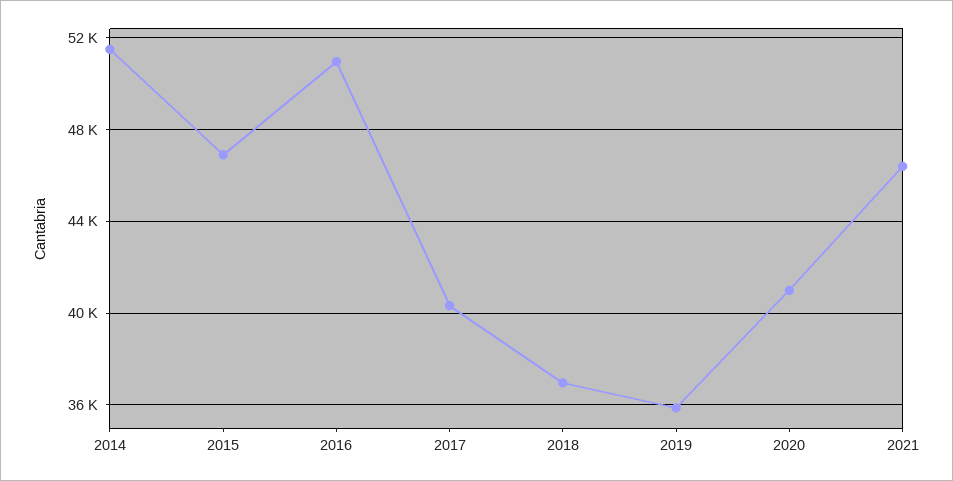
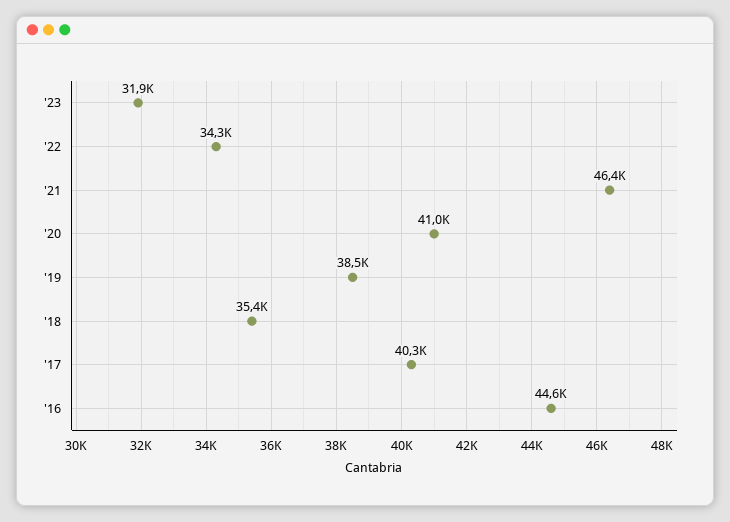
2014: 51500 -> none
2015: 47000 -> none
2016: 51000 -> 44600
2018: 37000 -> 35400
2019: 36000 -> 38500
'23: none -> 31900
'22: none -> 34300

